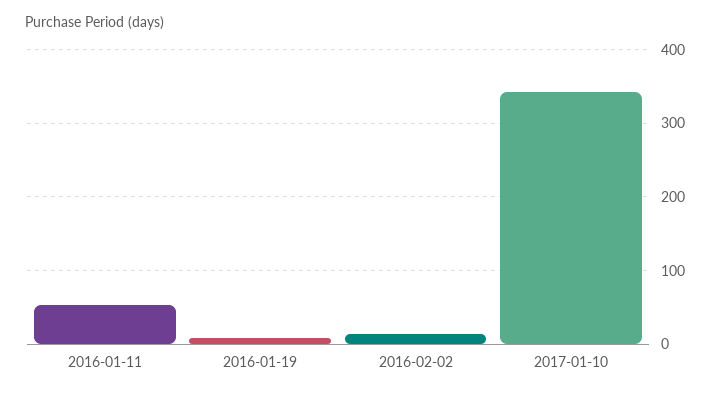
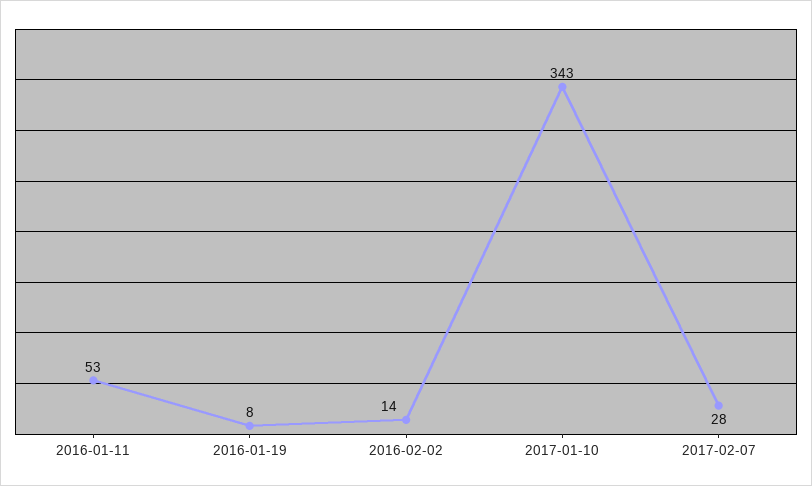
2017-02-07: none -> 28

